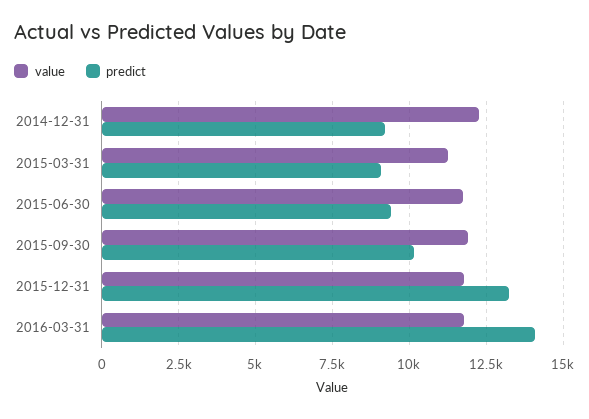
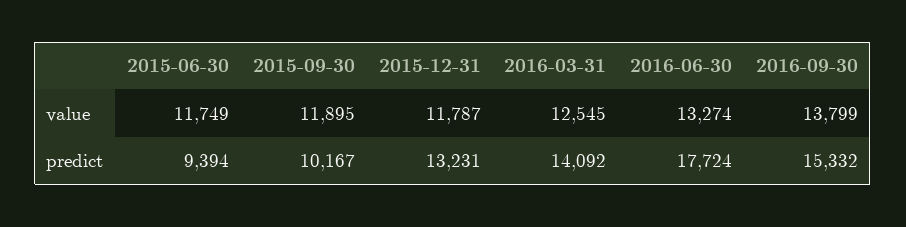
value, 2014-12-31: 12250 -> none
predict, 2014-12-31: 9250 -> none
value, 2015-03-31: 11250 -> none
predict, 2015-03-31: 9000 -> none
value, 2016-03-31: 11750 -> 12545
value, 2016-06-30: none -> 13274
value, 2016-09-30: none -> 13799
predict, 2016-06-30: none -> 17724
predict, 2016-09-30: none -> 15332

